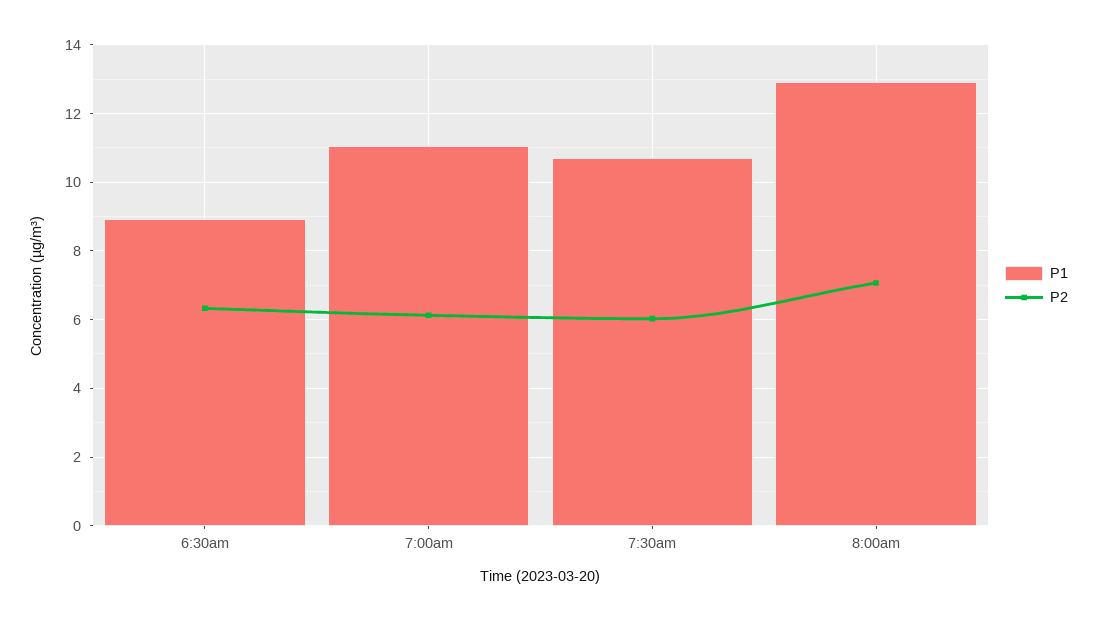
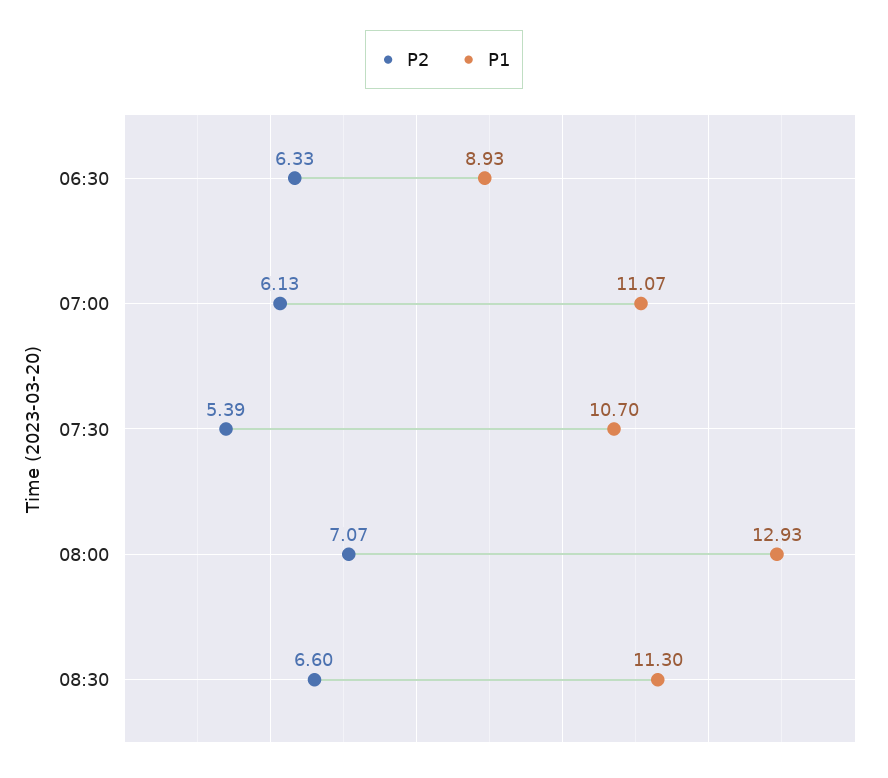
P2, 7:30am: 6 -> 5.39
P2, 08:30: none -> 6.6
P1, 08:30: none -> 11.3

